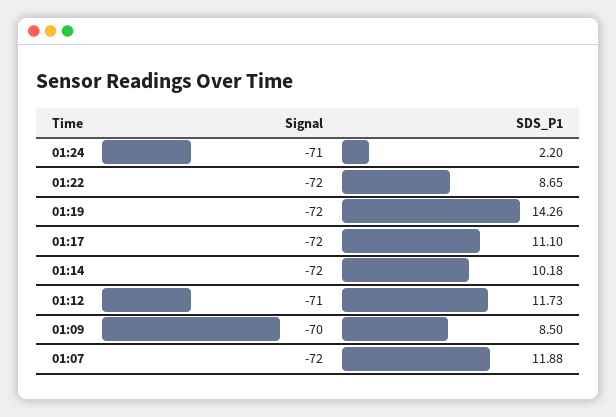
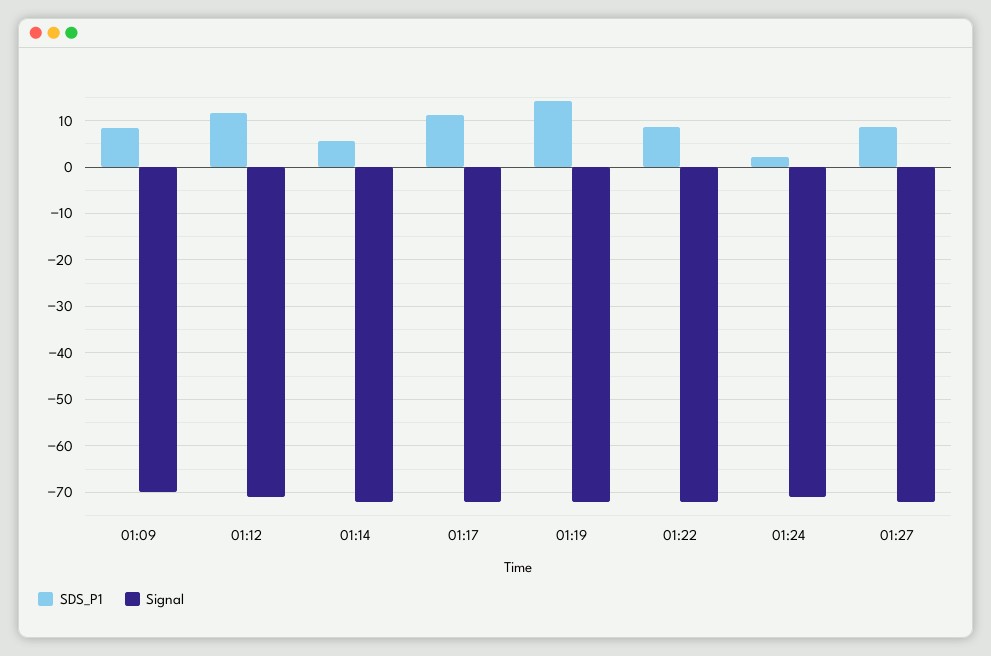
SDS_P1, 01:14: 10.18 -> 6
Signal, 01:07: -72 -> none
SDS_P1, 01:07: 11.88 -> none
SDS_P1, 01:27: none -> 8
Signal, 01:27: none -> -72

